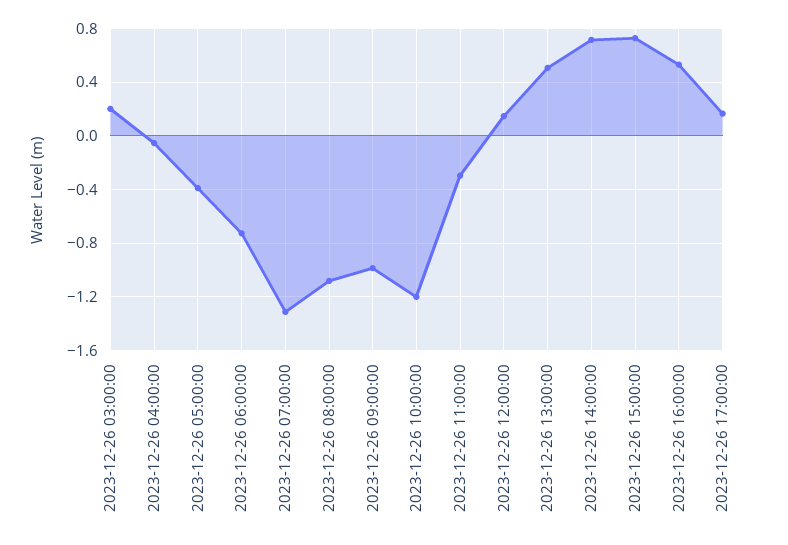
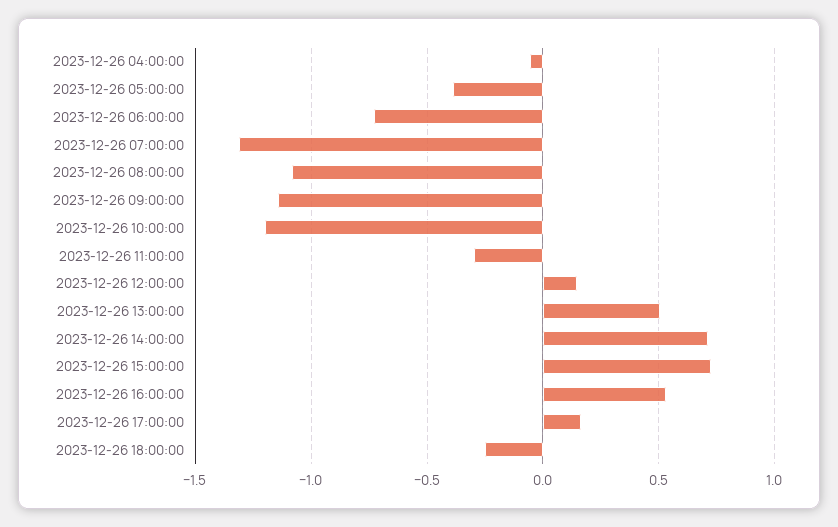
2023-12-26 03:00:00: 0.2 -> none
2023-12-26 09:00:00: -1 -> -1.15
2023-12-26 18:00:00: none -> -0.25

